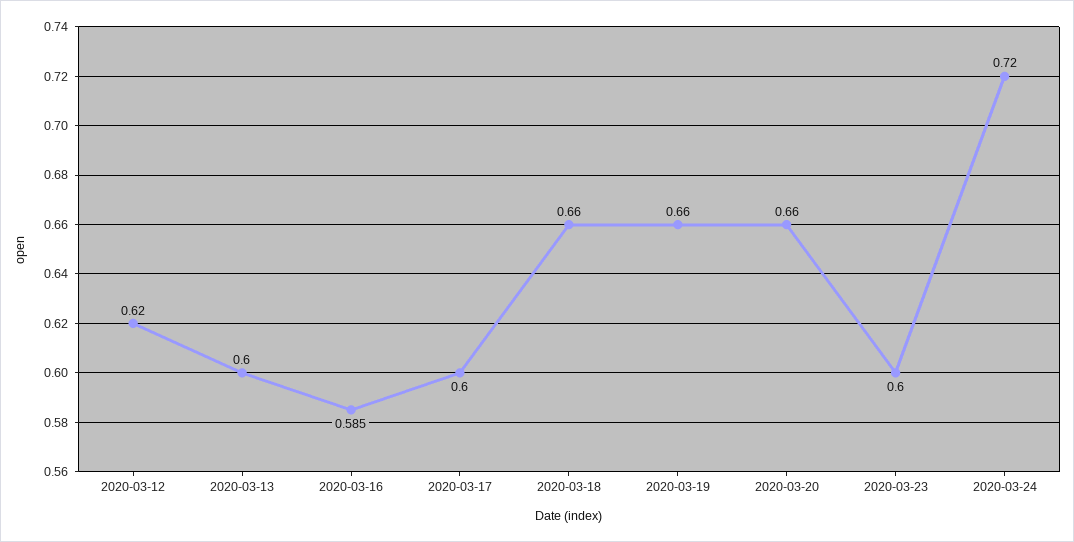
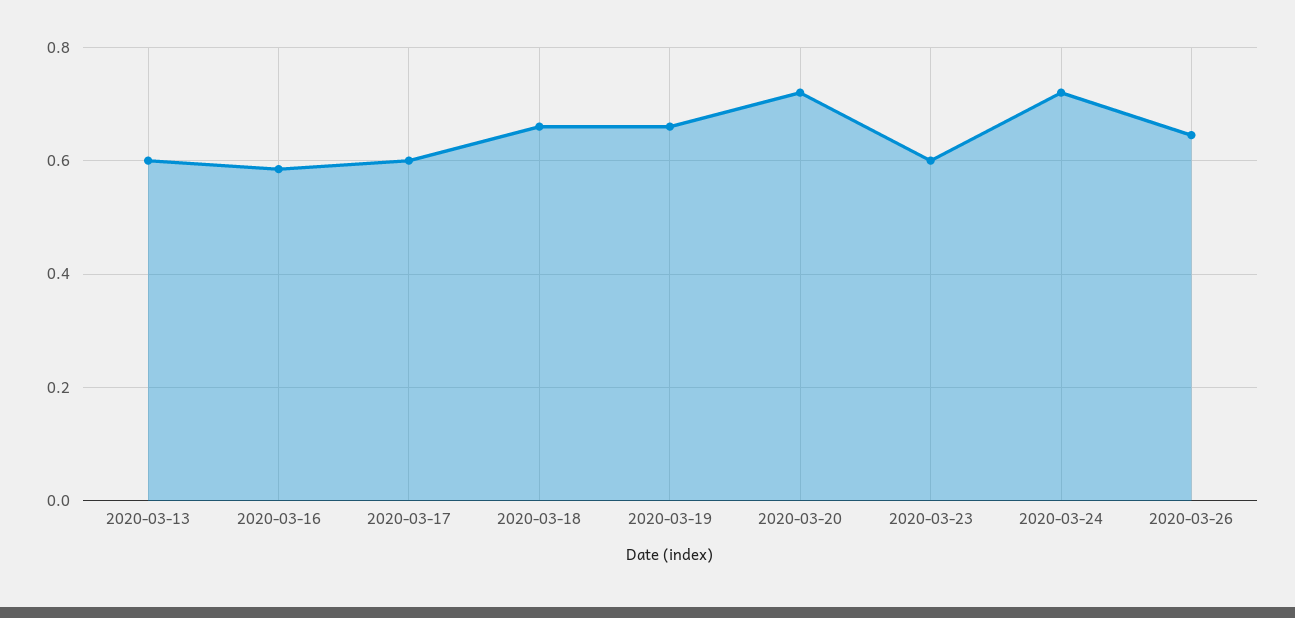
2020-03-12: 0.62 -> none
2020-03-20: 0.66 -> 0.72
2020-03-26: none -> 0.64

